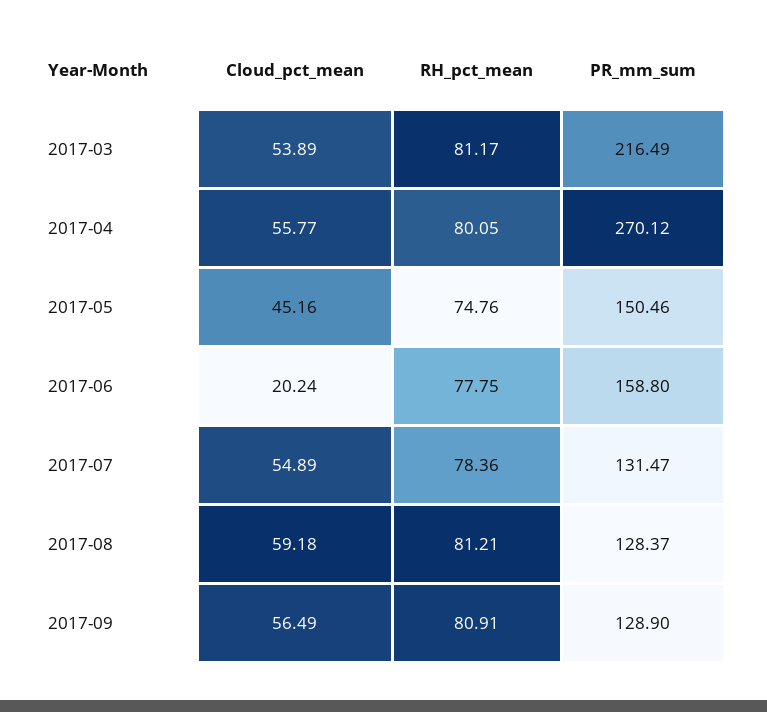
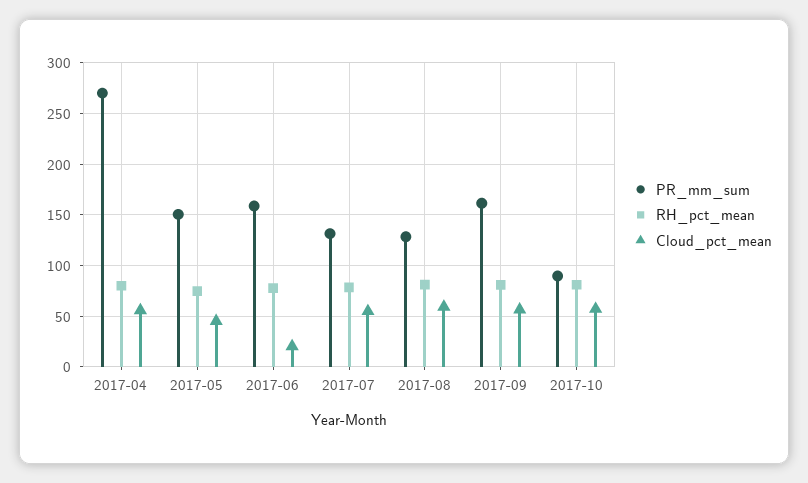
Cloud_pct_mean, 2017-03: 53.89 -> none
RH_pct_mean, 2017-03: 81.17 -> none
PR_mm_sum, 2017-03: 216.49 -> none
PR_mm_sum, 2017-09: 128.9 -> 160
PR_mm_sum, 2017-10: none -> 90
RH_pct_mean, 2017-10: none -> 80
Cloud_pct_mean, 2017-10: none -> 60

